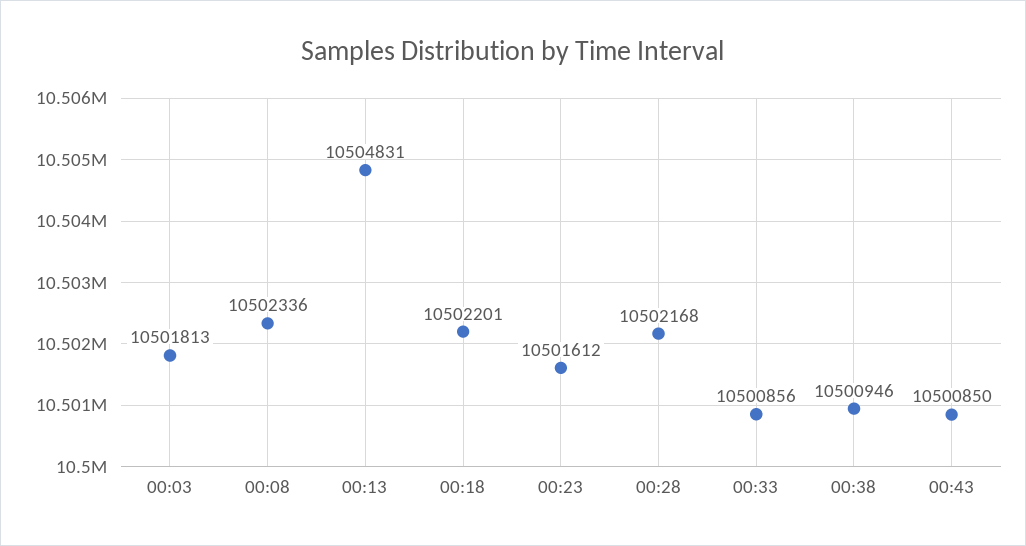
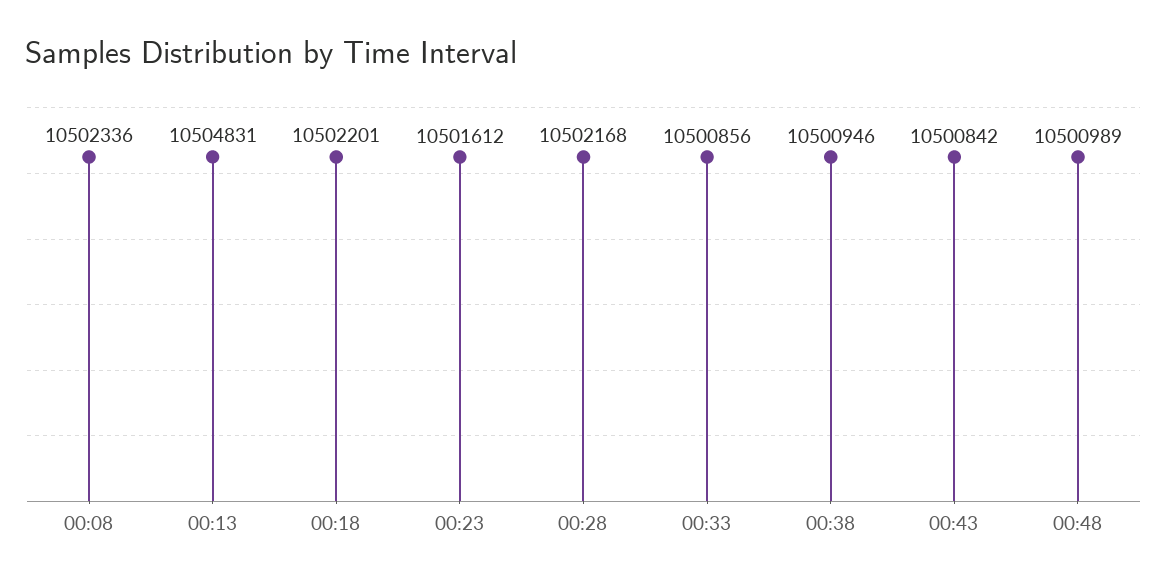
00:03: 10501813 -> none
00:43: 10500850 -> 10500842
00:48: none -> 10500989

